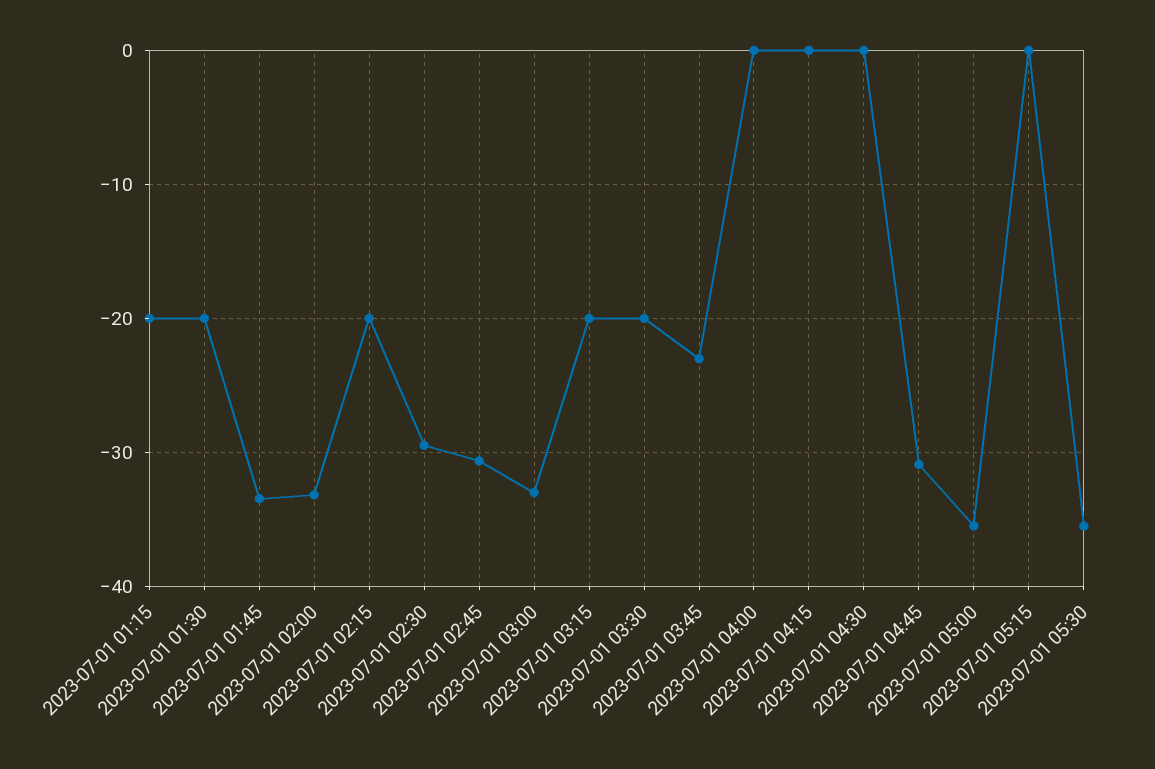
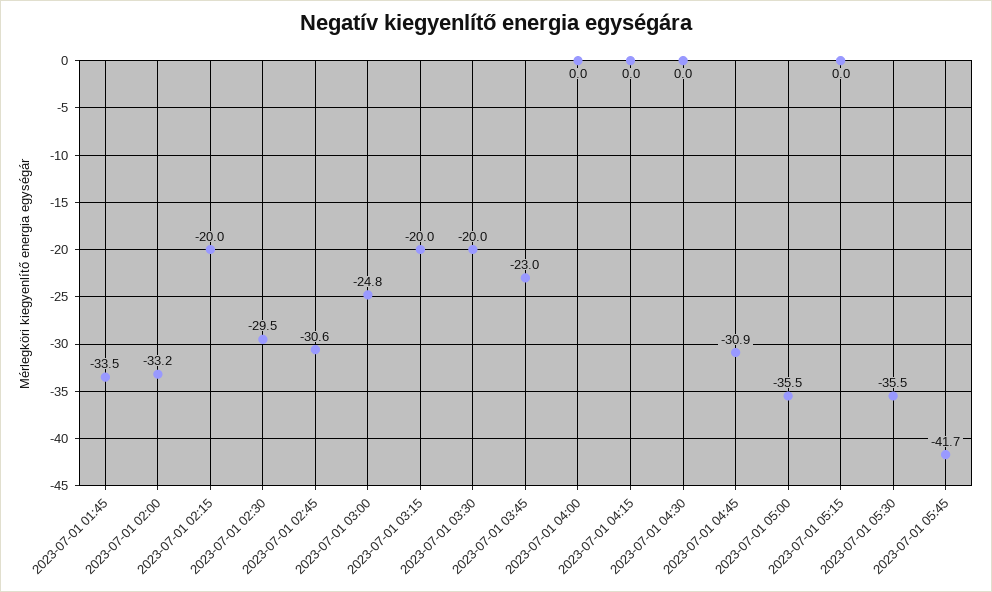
2023-07-01 01:15: -20 -> none
2023-07-01 01:30: -20 -> none
2023-07-01 03:00: -33 -> -24.8
2023-07-01 05:45: none -> -41.7

